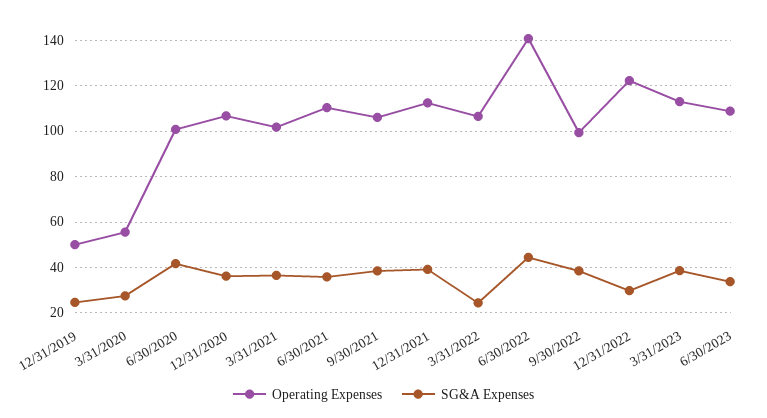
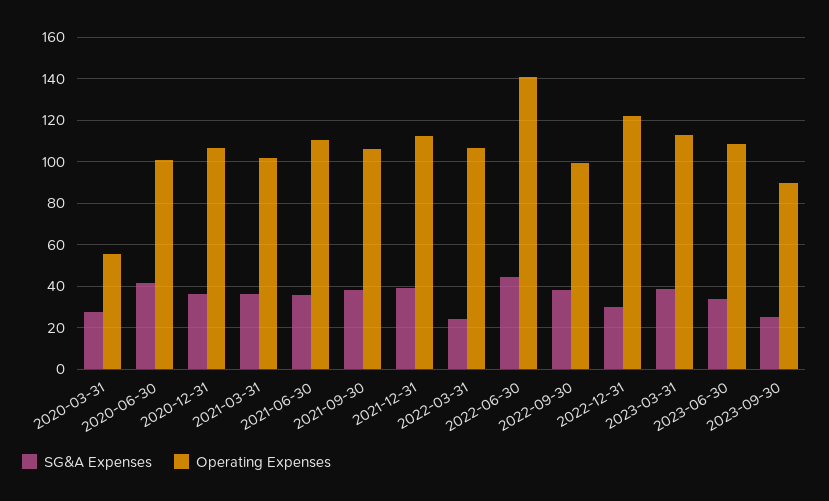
Operating Expenses, 12/31/2019: 50 -> none
SG&A Expenses, 12/31/2019: 25 -> none
SG&A Expenses, 2023-09-30: none -> 25
Operating Expenses, 2023-09-30: none -> 90

